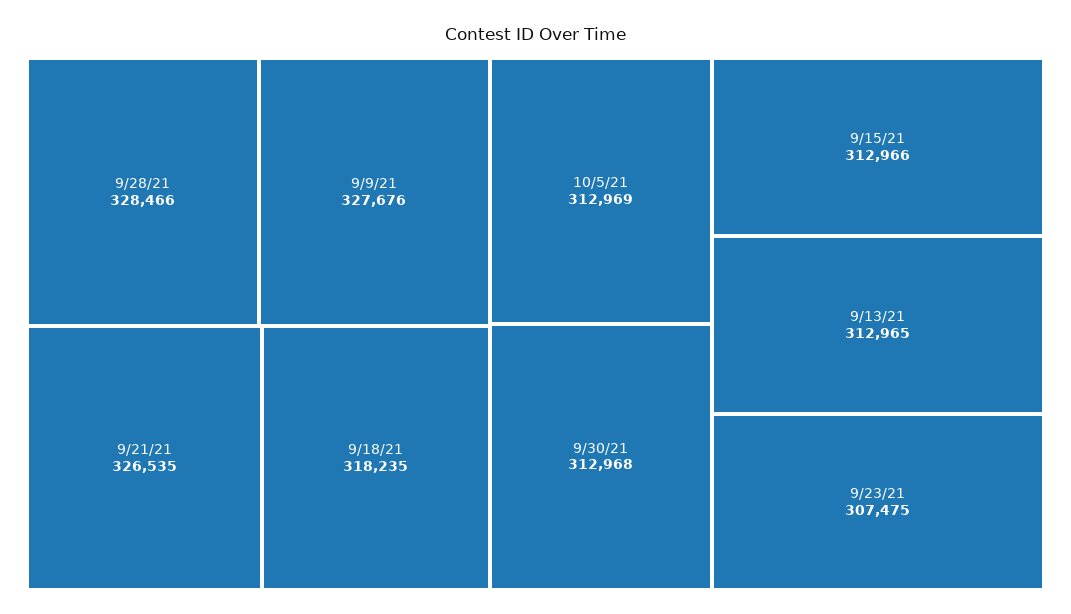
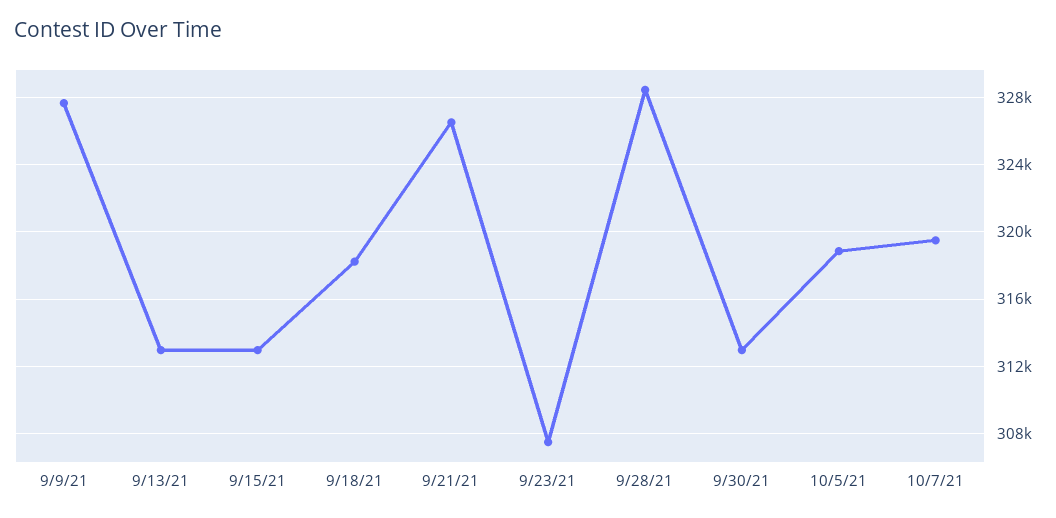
10/5/21: 312969 -> 319000
10/7/21: none -> 319500

